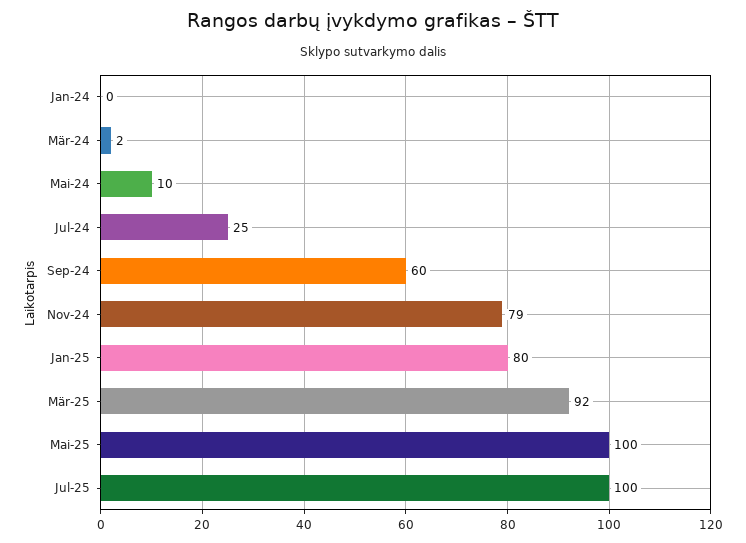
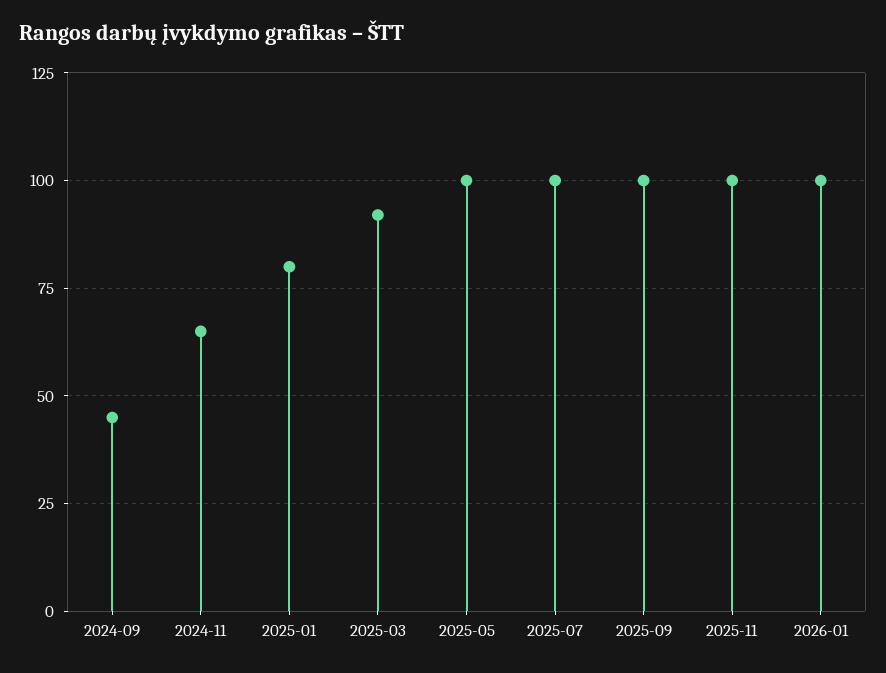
Jan-24: 0 -> none
Mär-24: 2 -> none
Mai-24: 10 -> none
Jul-24: 25 -> none
Sep-24: 60 -> 45
Nov-24: 79 -> 65
2025-09: none -> 100
2025-11: none -> 100
2026-01: none -> 100

